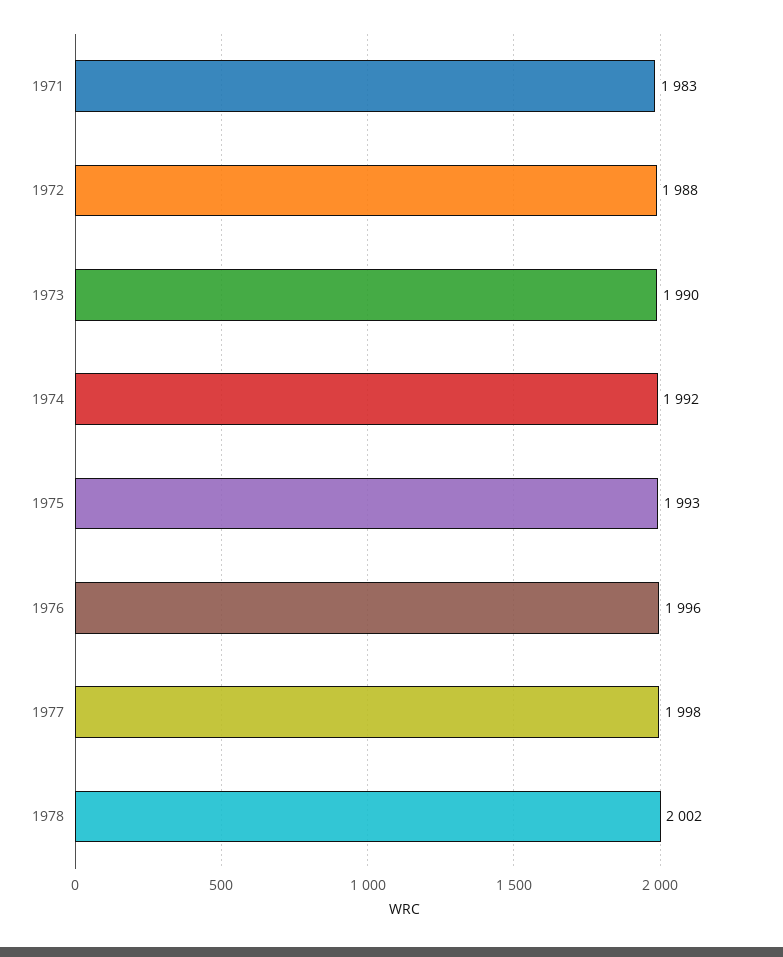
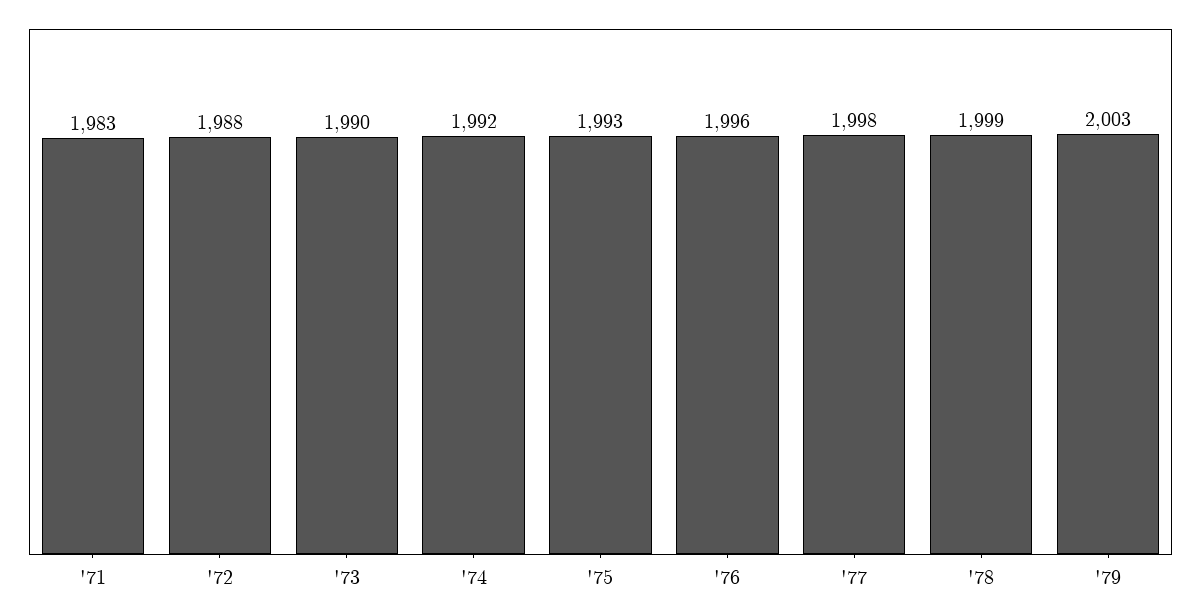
1978: 2002 -> 1999
'79: none -> 2003

